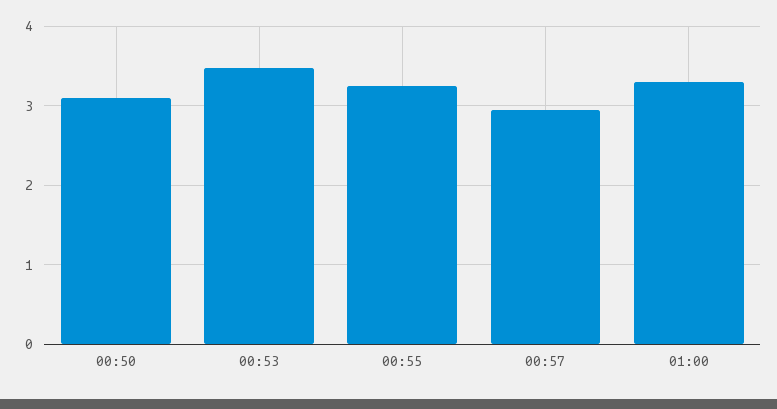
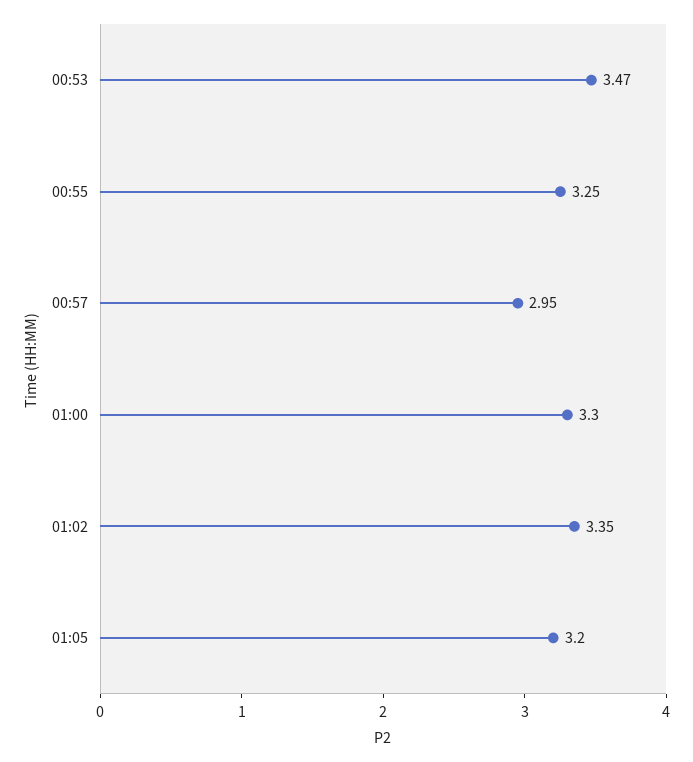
00:50: 3.1 -> none
01:02: none -> 3.35
01:05: none -> 3.2

